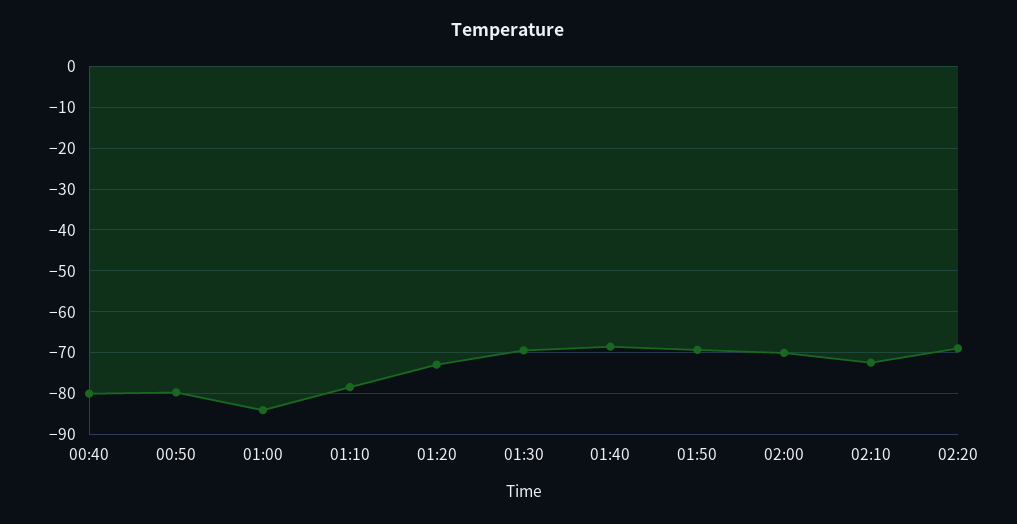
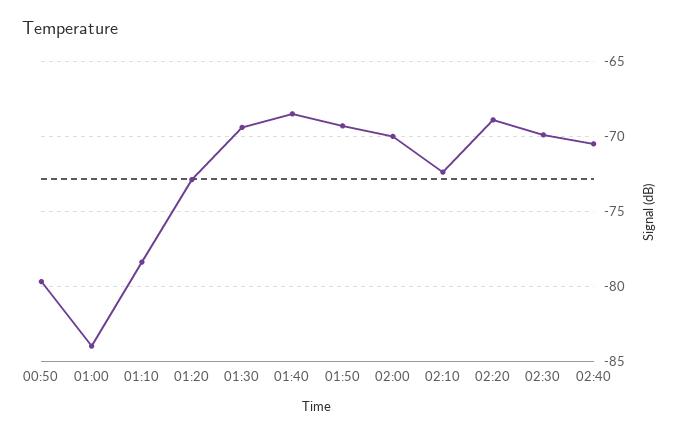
00:40: -80 -> none
02:30: none -> -70
02:40: none -> -70.5

